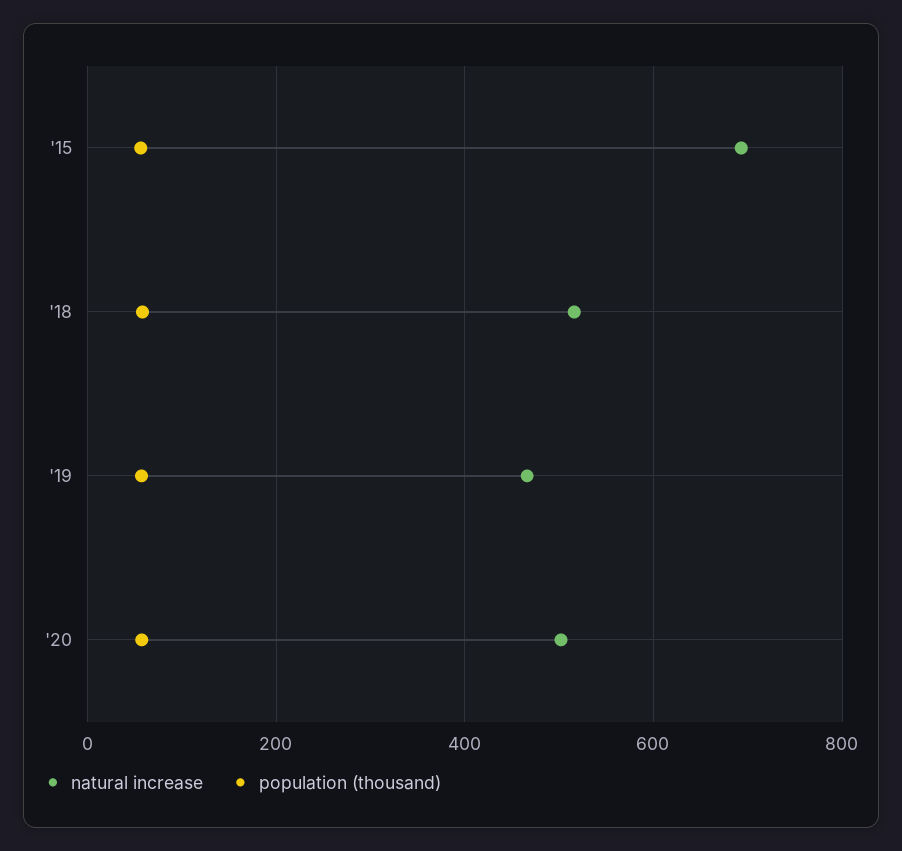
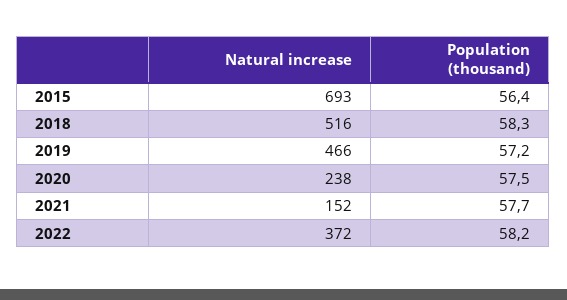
natural increase, '20: 500 -> 238
natural increase, 2021: none -> 152
population (thousand), 2021: none -> 57.7
natural increase, 2022: none -> 372
population (thousand), 2022: none -> 58.2

